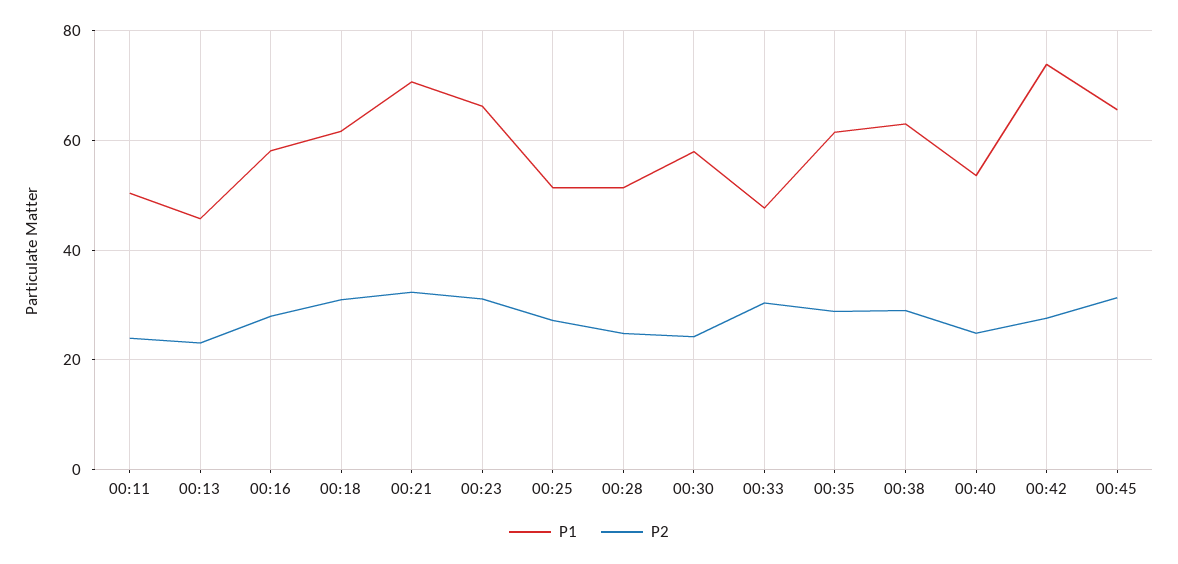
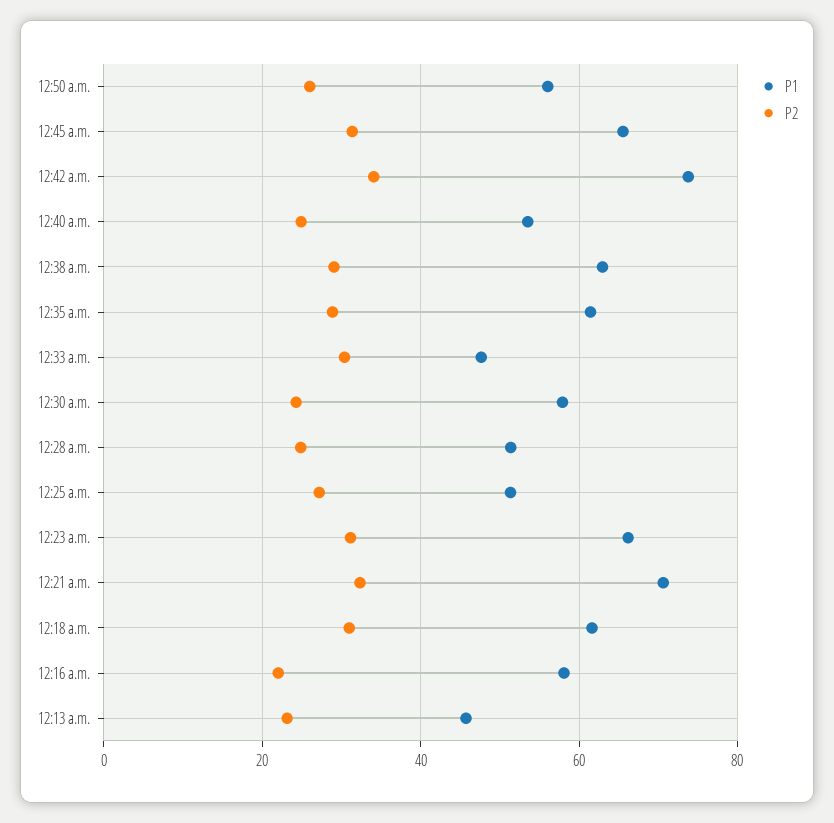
P1, 00:11: 50 -> none
P2, 00:11: 24 -> none
P2, 00:16: 28 -> 22
P2, 00:42: 28 -> 34
P1, 12:50 a.m.: none -> 56
P2, 12:50 a.m.: none -> 26

